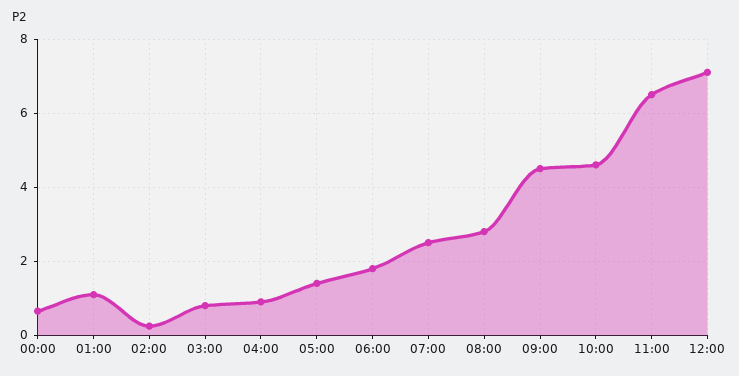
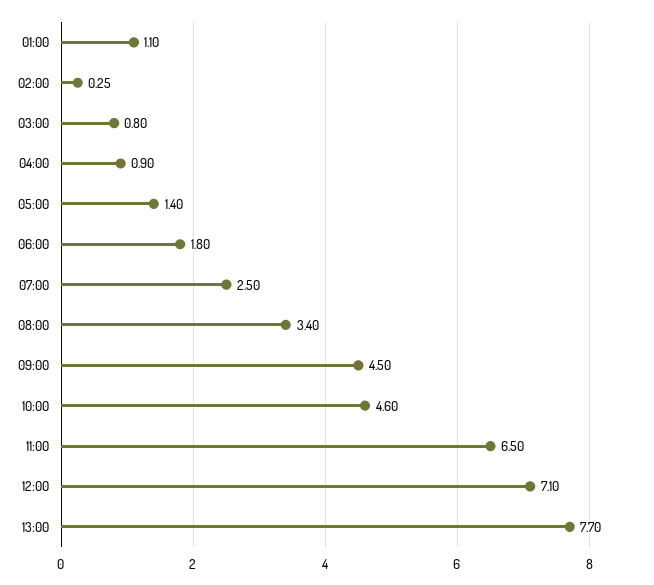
00:00: 0.6 -> none
08:00: 2.8 -> 3.4
13:00: none -> 7.7

